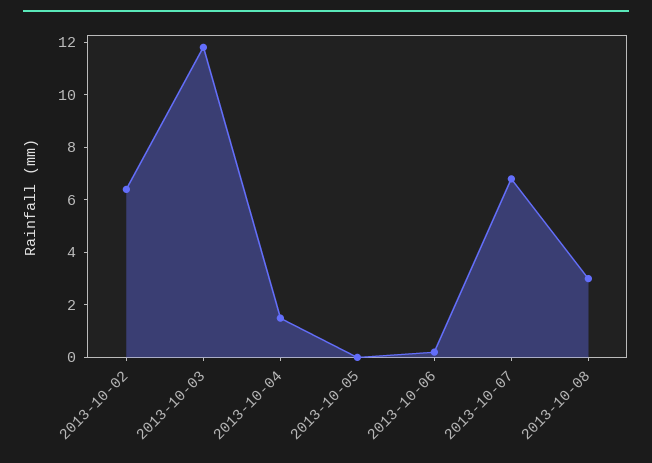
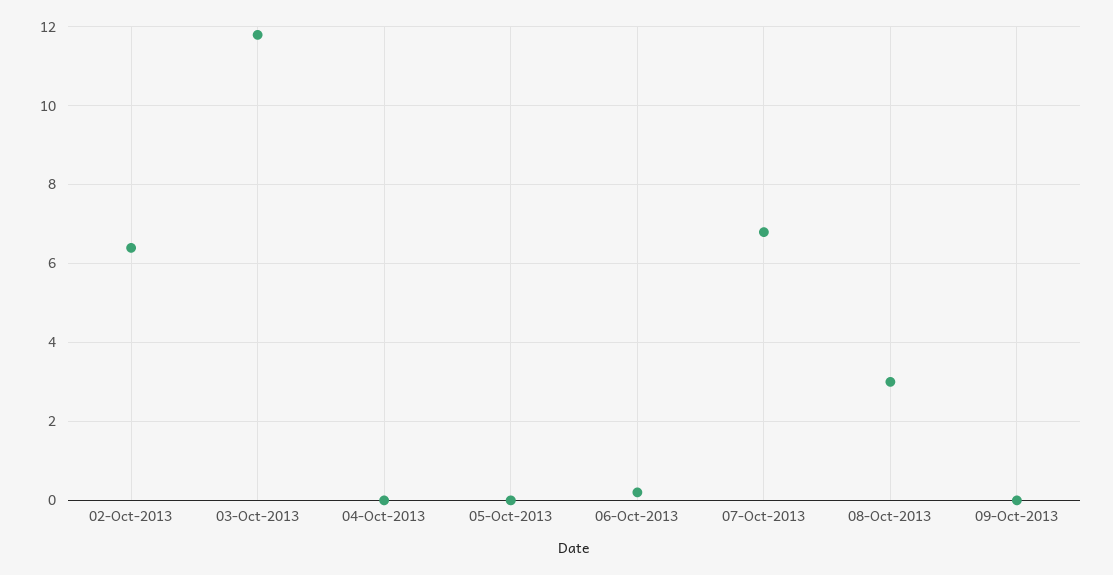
2013-10-04: 1.5 -> 0
09-Oct-2013: none -> 0

